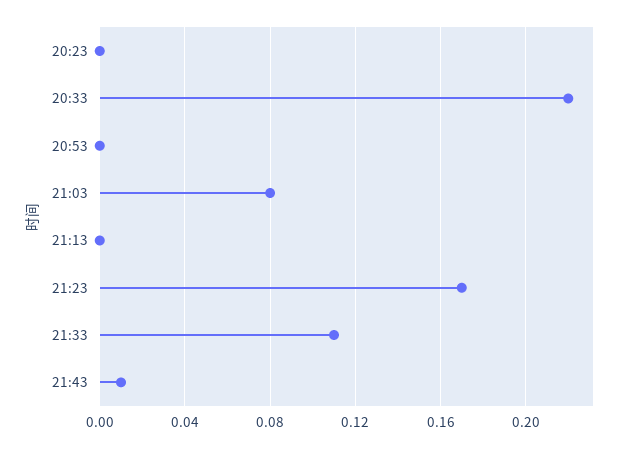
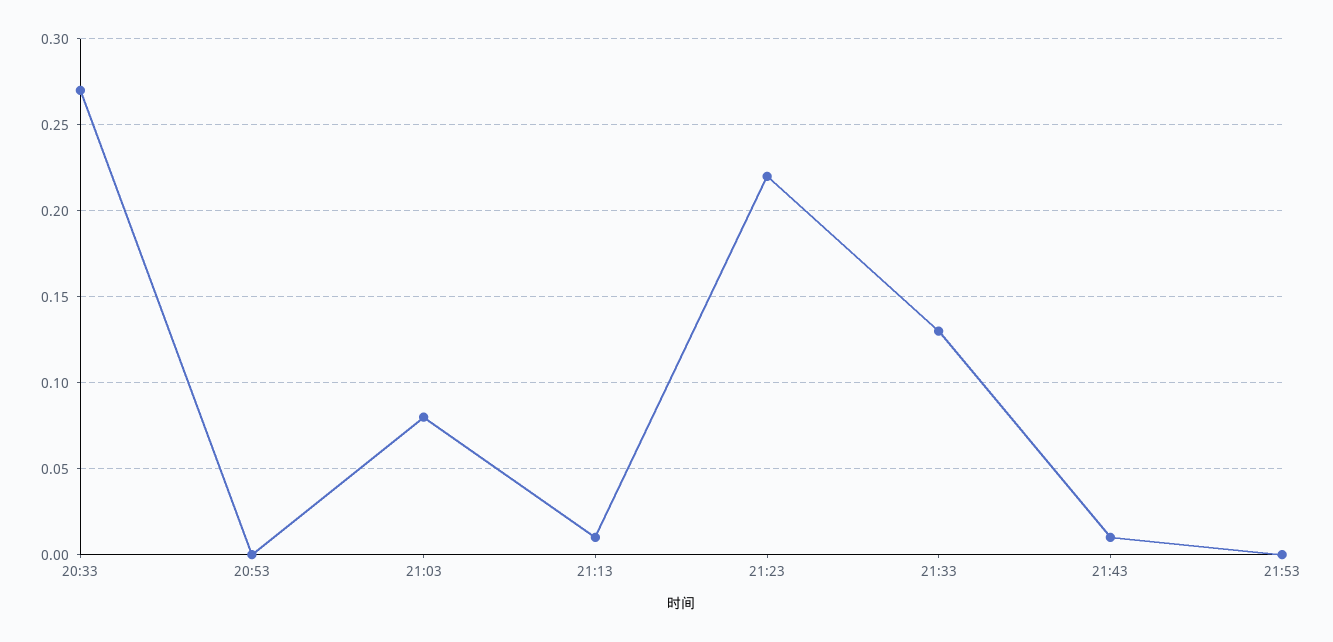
20:23: 0 -> none
20:33: 0.22 -> 0.27
21:13: 0 -> 0.01
21:23: 0.17 -> 0.22
21:33: 0.11 -> 0.13
21:53: none -> 0

